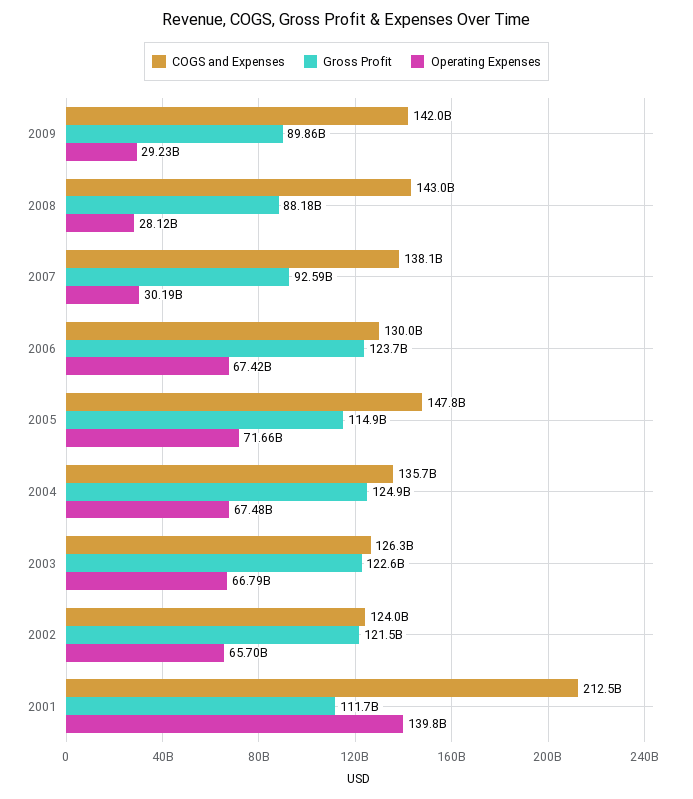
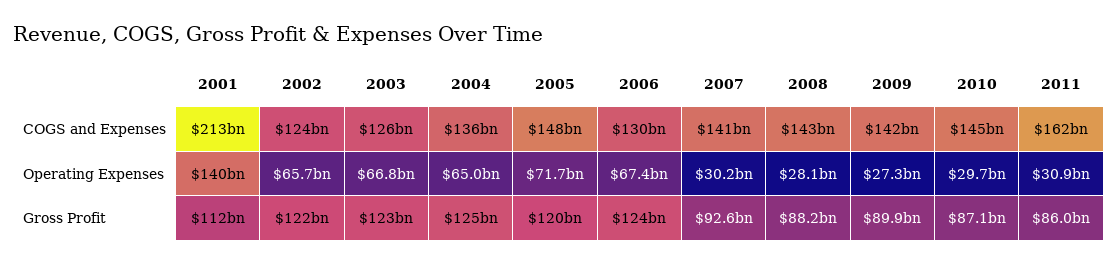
Operating Expenses, 2009: 29230000000 -> 27300000000
COGS and Expenses, 2007: 138100000000 -> 141000000000
Gross Profit, 2005: 114900000000 -> 120000000000
Operating Expenses, 2004: 67480000000 -> 65000000000
COGS and Expenses, 2010: none -> 145000000000
COGS and Expenses, 2011: none -> 162000000000
Operating Expenses, 2010: none -> 29700000000
Operating Expenses, 2011: none -> 30900000000
Gross Profit, 2010: none -> 87100000000
Gross Profit, 2011: none -> 86000000000

